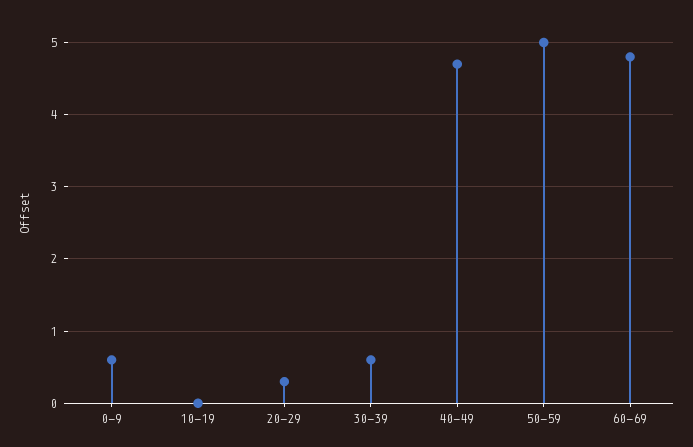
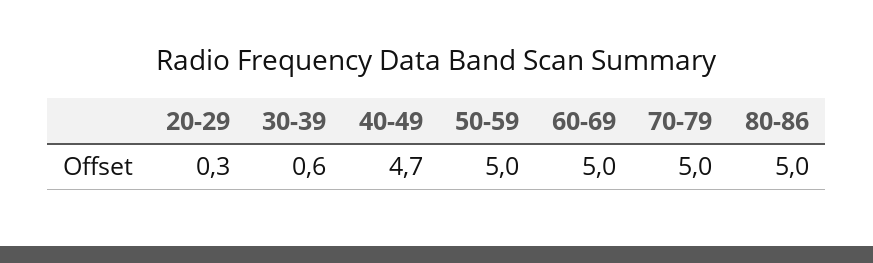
0-9: 0.6 -> none
10-19: 0 -> none
60-69: 4.8 -> 5
70-79: none -> 5
80-86: none -> 5

